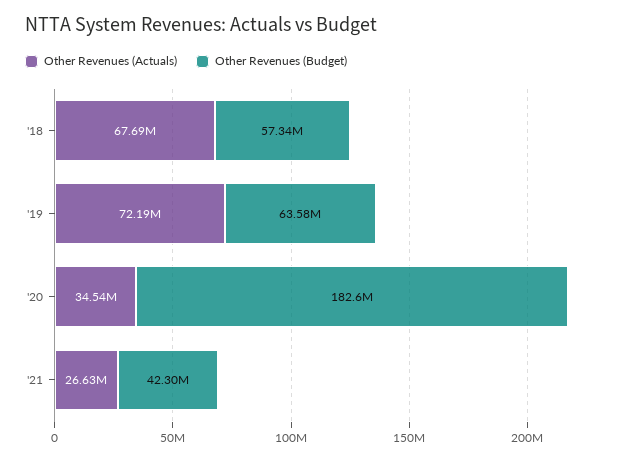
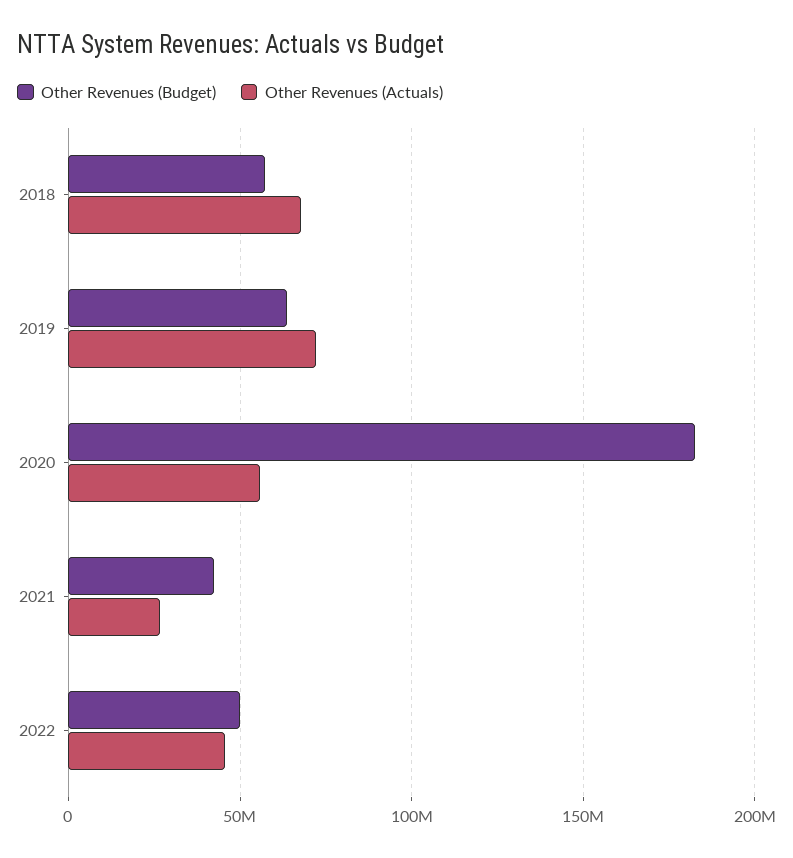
Other Revenues (Actuals), '20: 34540000 -> 55000000
Other Revenues (Budget), 2022: none -> 50000000
Other Revenues (Actuals), 2022: none -> 45000000

